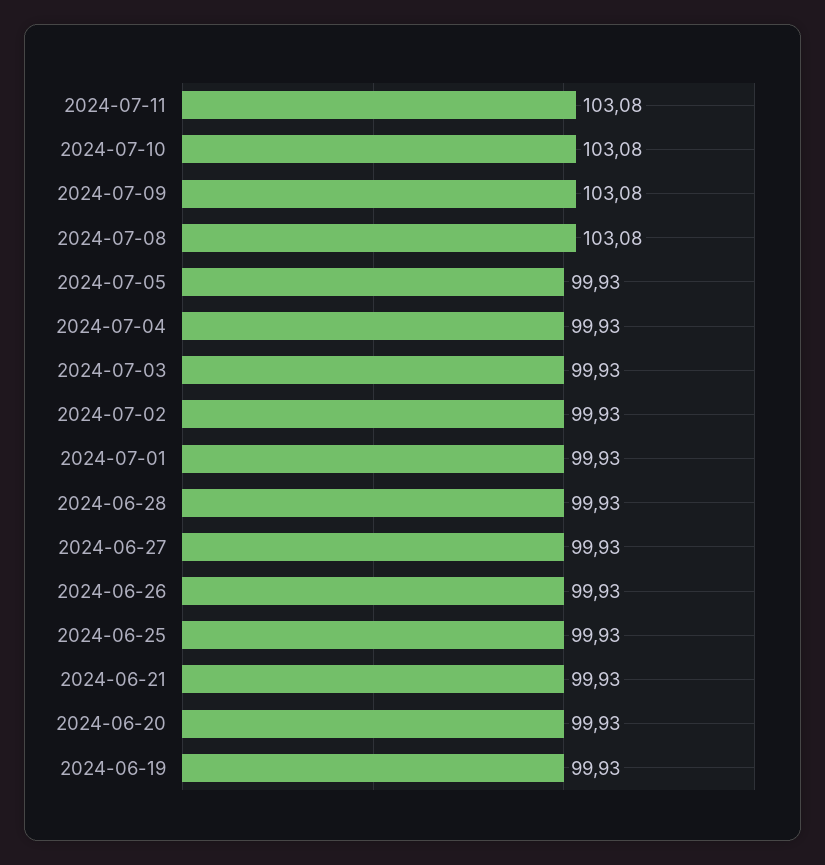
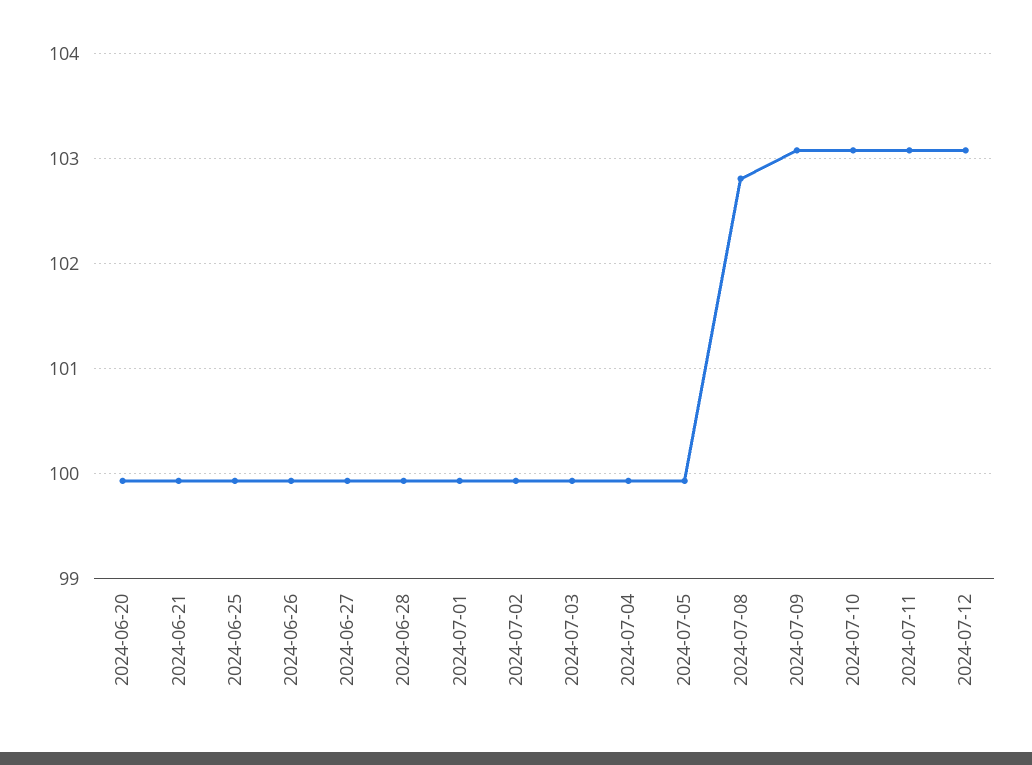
2024-07-08: 103.08 -> 102.8
2024-06-19: 99.93 -> none
2024-07-12: none -> 103.1

